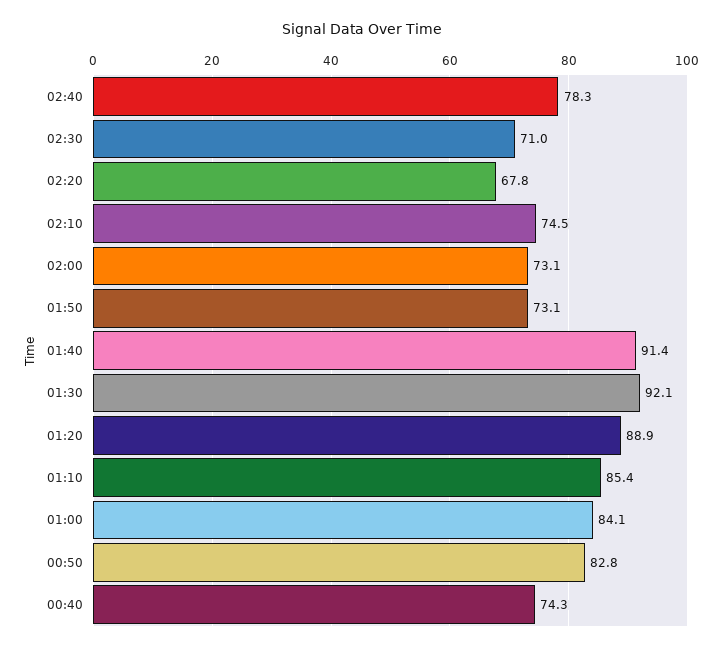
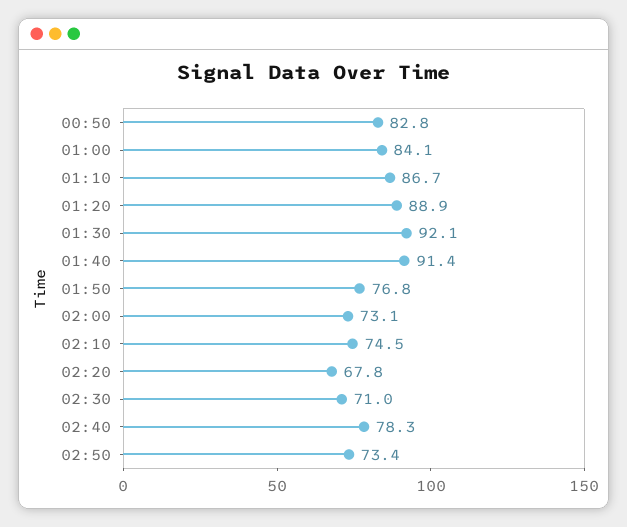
01:50: 73.1 -> 76.8
01:10: 85.4 -> 86.7
00:40: 74.3 -> none
02:50: none -> 73.4

